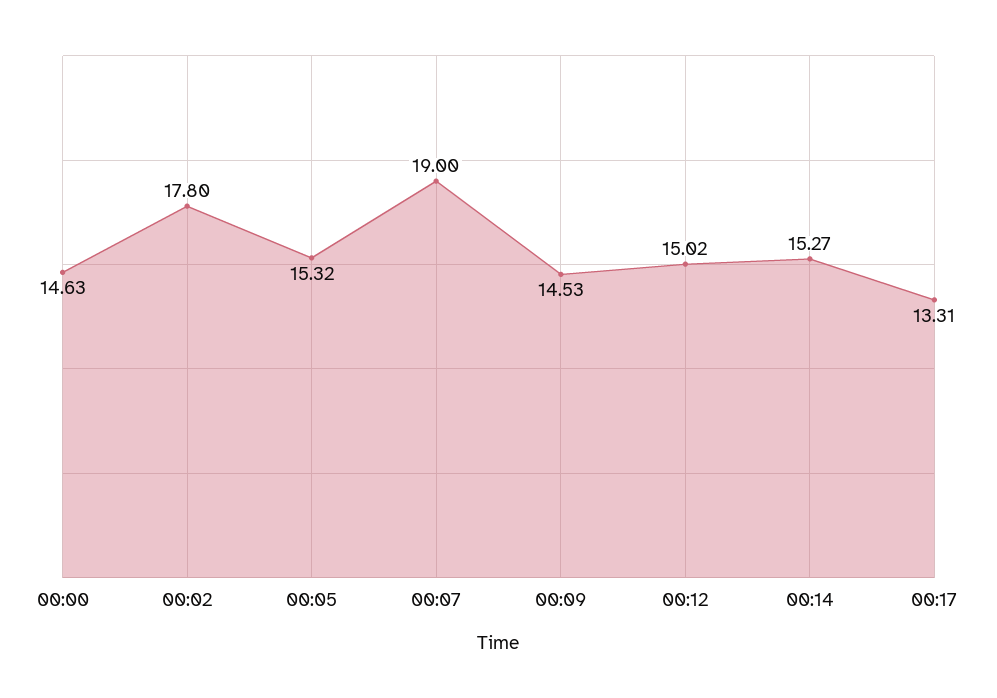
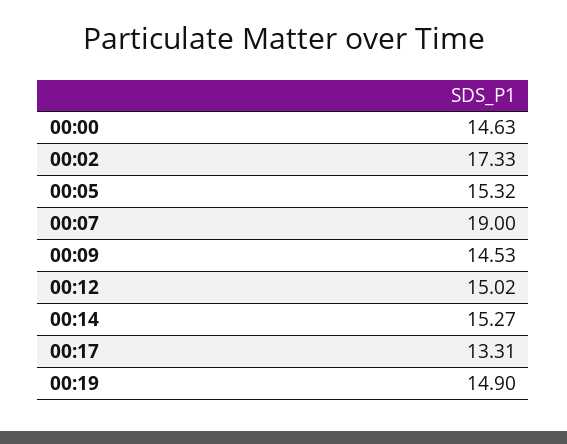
00:02: 17.8 -> 17.33
00:19: none -> 14.9

